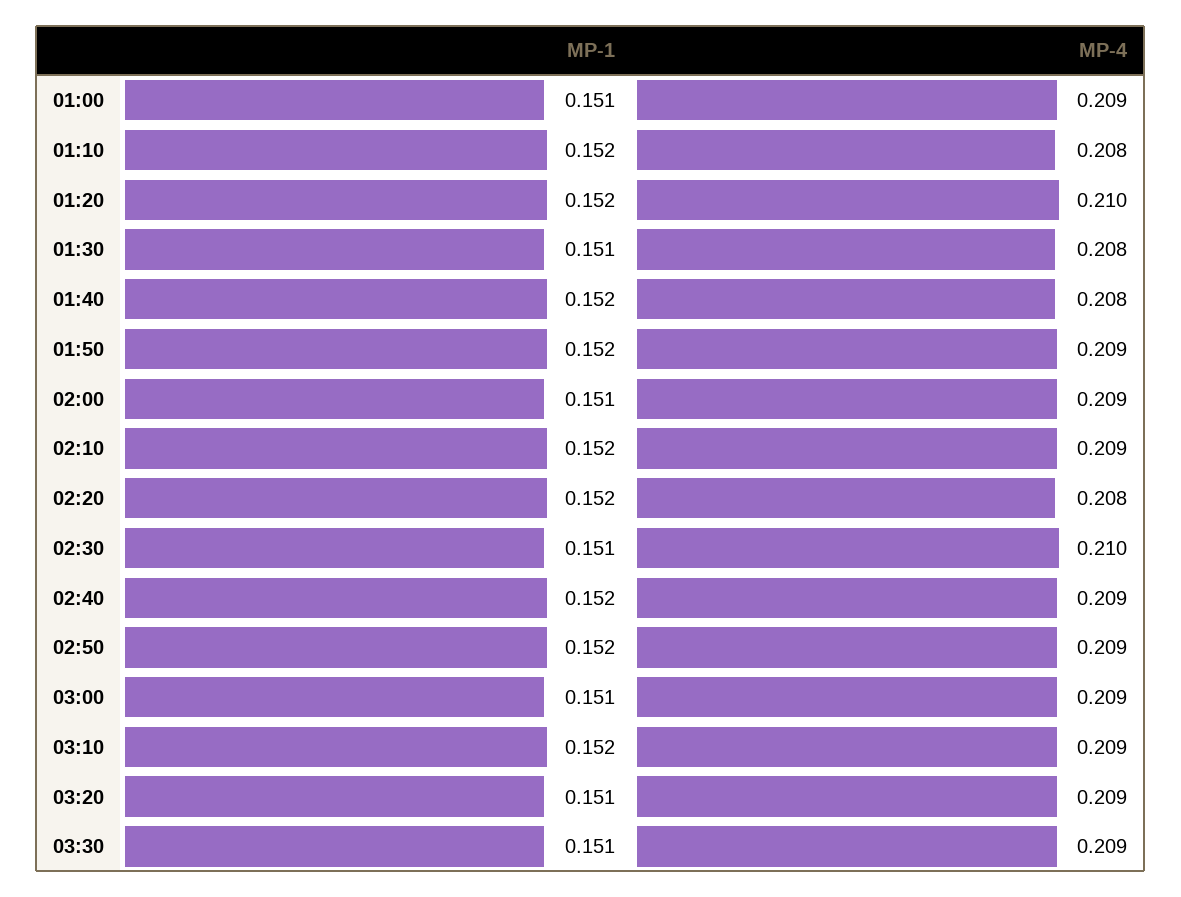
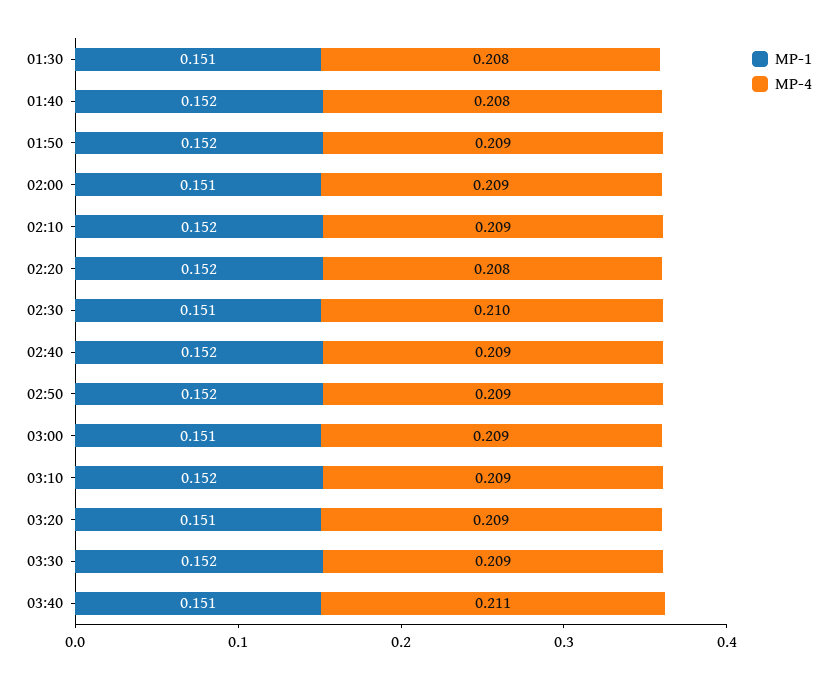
MP-1, 01:00: 0.151 -> none
MP-4, 01:00: 0.209 -> none
MP-1, 01:10: 0.152 -> none
MP-4, 01:10: 0.208 -> none
MP-1, 01:20: 0.152 -> none
MP-4, 01:20: 0.21 -> none
MP-1, 03:30: 0.151 -> 0.152
MP-1, 03:40: none -> 0.151
MP-4, 03:40: none -> 0.211

